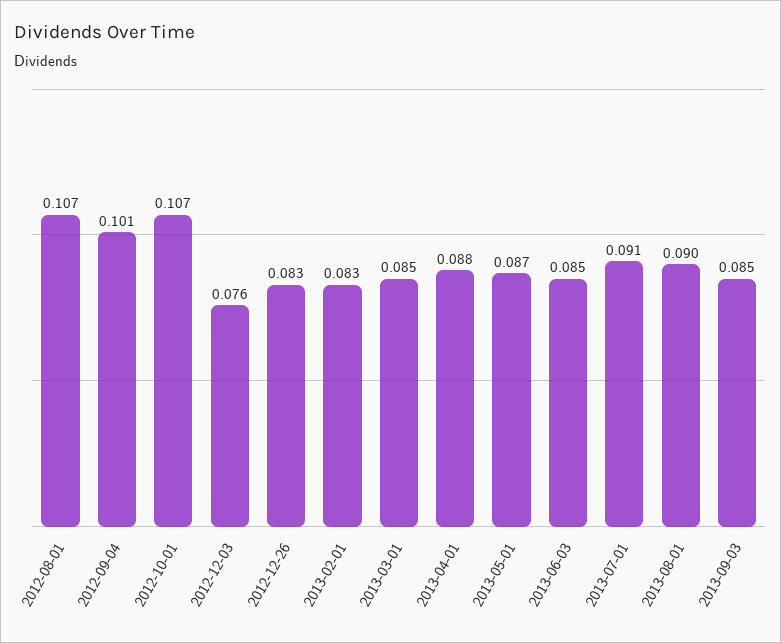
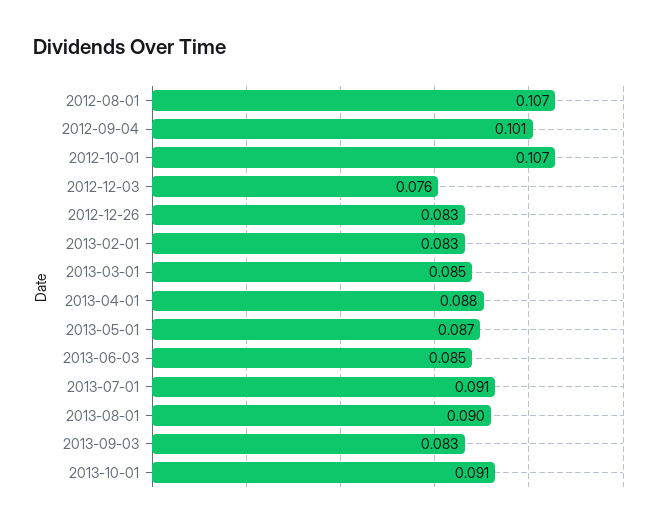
2013-09-03: 0.085 -> 0.083
2013-10-01: none -> 0.091

